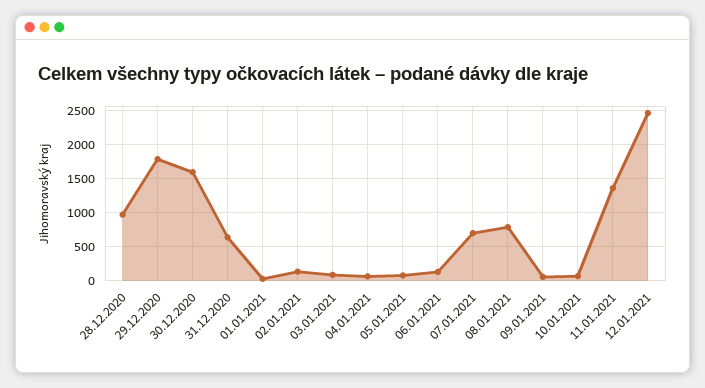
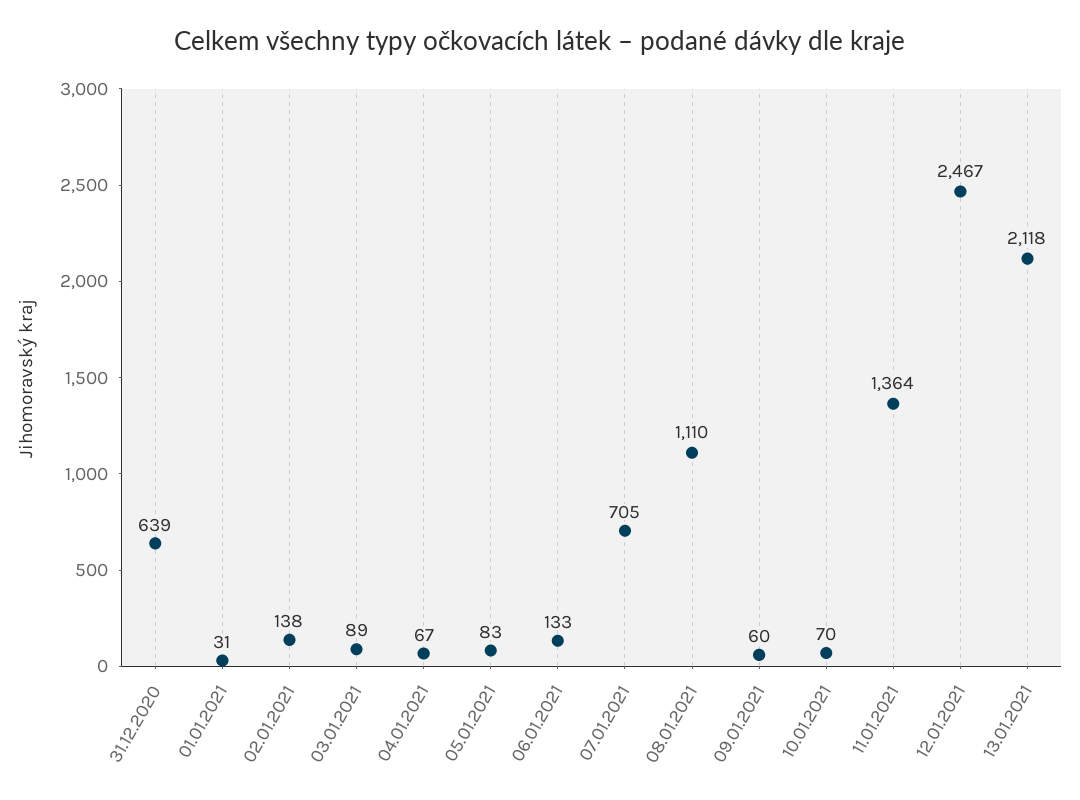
28.12.2020: 1000 -> none
29.12.2020: 1800 -> none
30.12.2020: 1600 -> none
08.01.2021: 800 -> 1110
13.01.2021: none -> 2118

